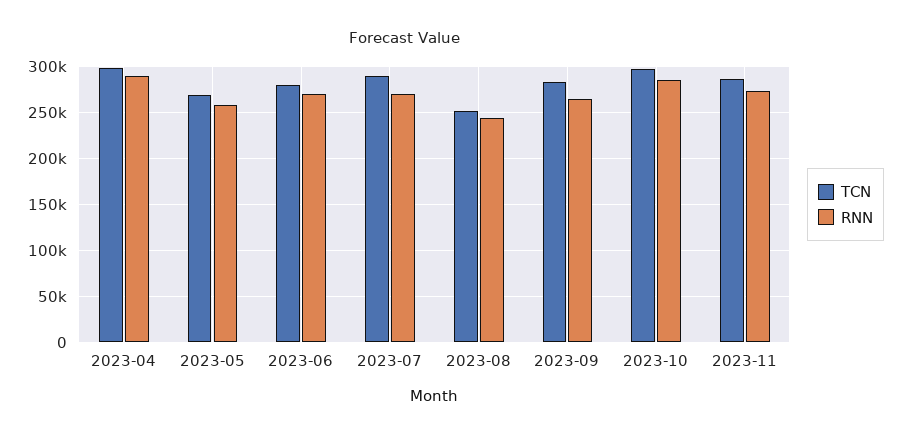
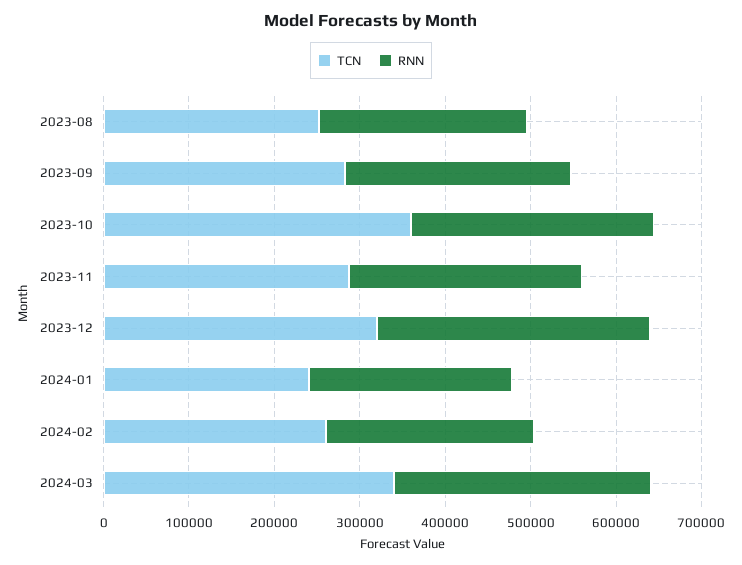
TCN, 2023-04: 300000 -> none
RNN, 2023-04: 290000 -> none
TCN, 2023-05: 270000 -> none
RNN, 2023-05: 260000 -> none
TCN, 2023-06: 280000 -> none
RNN, 2023-06: 270000 -> none
TCN, 2023-07: 290000 -> none
RNN, 2023-07: 270000 -> none
TCN, 2023-10: 300000 -> 360000
TCN, 2023-12: none -> 320000
RNN, 2023-12: none -> 320000
TCN, 2024-01: none -> 240000
RNN, 2024-01: none -> 240000
TCN, 2024-02: none -> 260000
RNN, 2024-02: none -> 240000
TCN, 2024-03: none -> 340000
RNN, 2024-03: none -> 300000

